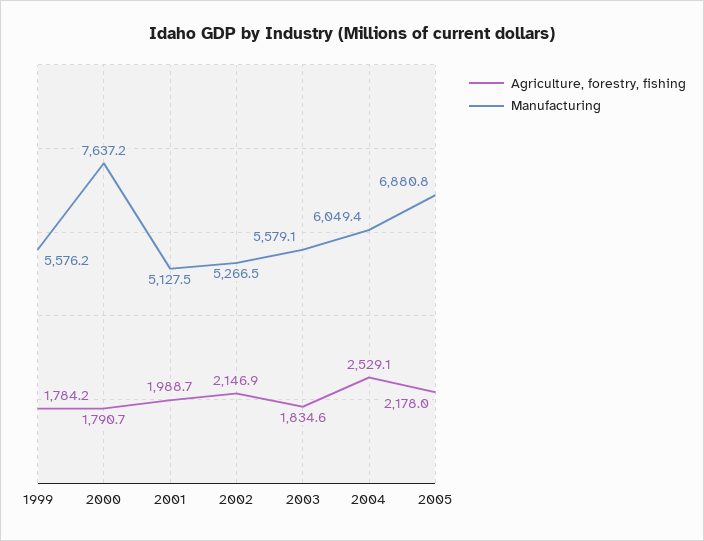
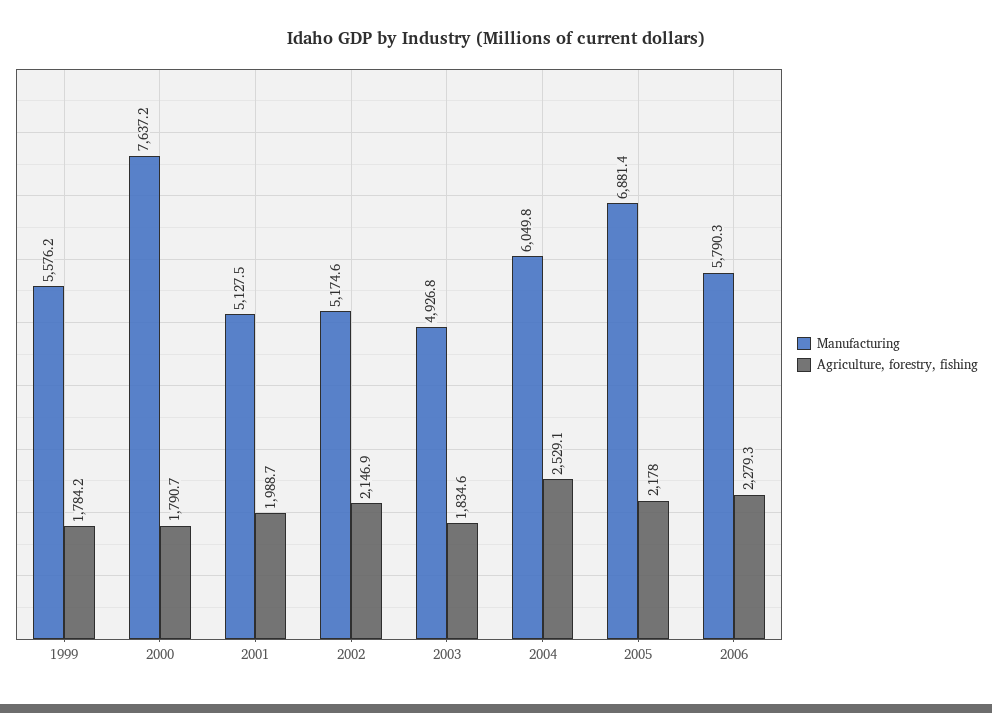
Manufacturing, 2002: 5266.5 -> 5174.6
Manufacturing, 2003: 5579.1 -> 4926.8
Manufacturing, 2004: 6049.4 -> 6049.8
Manufacturing, 2005: 6880.8 -> 6881.4
Manufacturing, 2006: none -> 5790.3
Agriculture, forestry, fishing, 2006: none -> 2279.3

